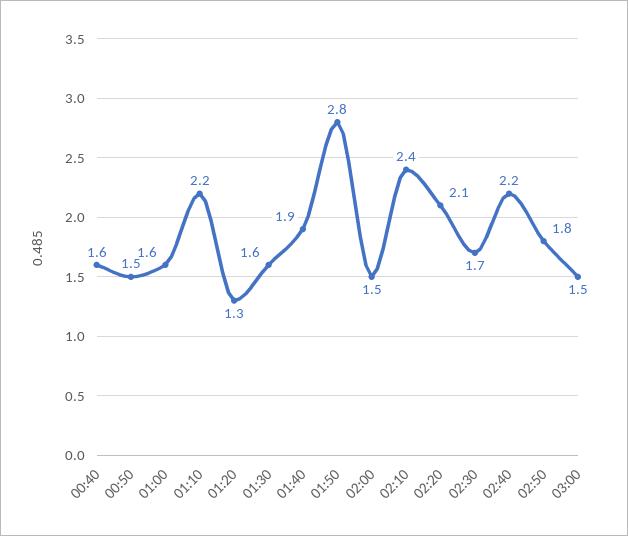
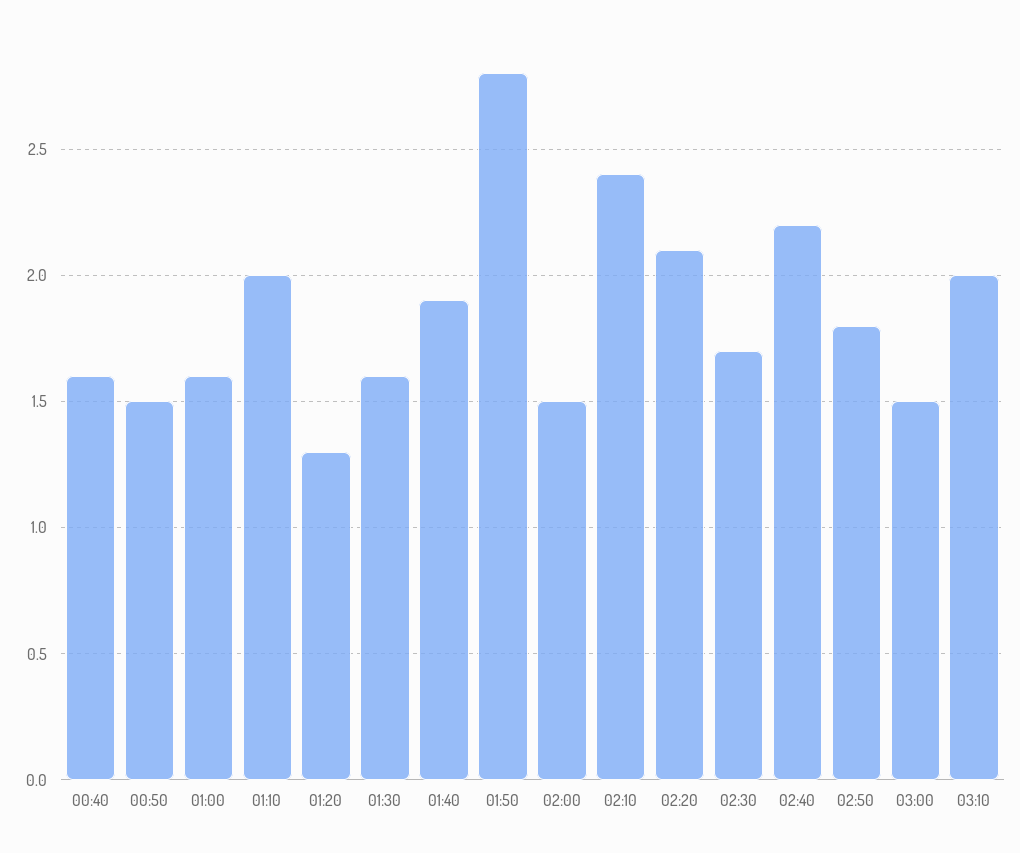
01:10: 2.2 -> 2
03:10: none -> 2

